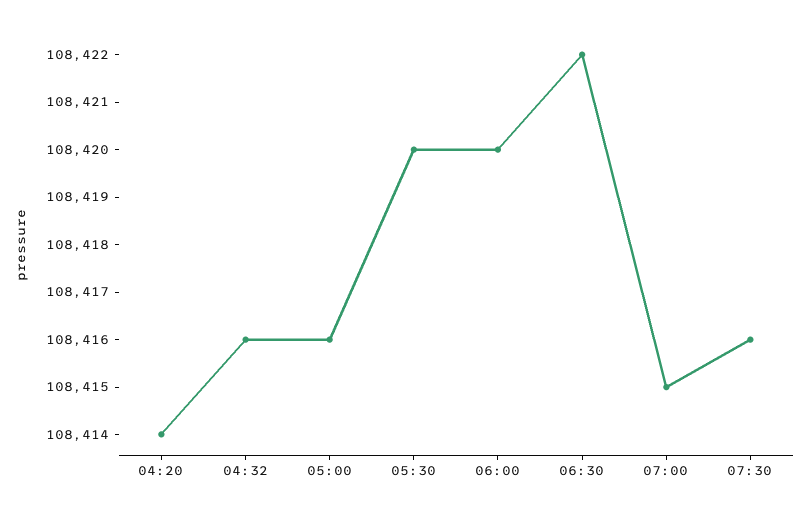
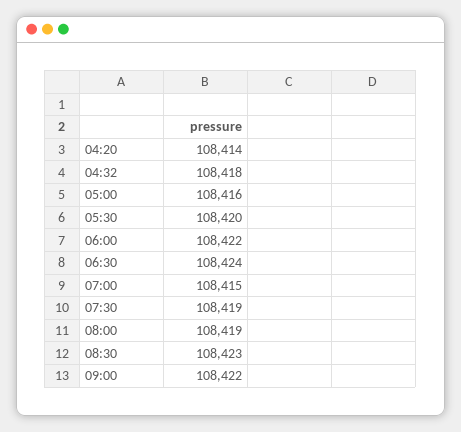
04:32: 108416 -> 108418
06:00: 108420 -> 108422
06:30: 108422 -> 108424
07:30: 108416 -> 108419
08:00: none -> 108419
08:30: none -> 108423
09:00: none -> 108422

